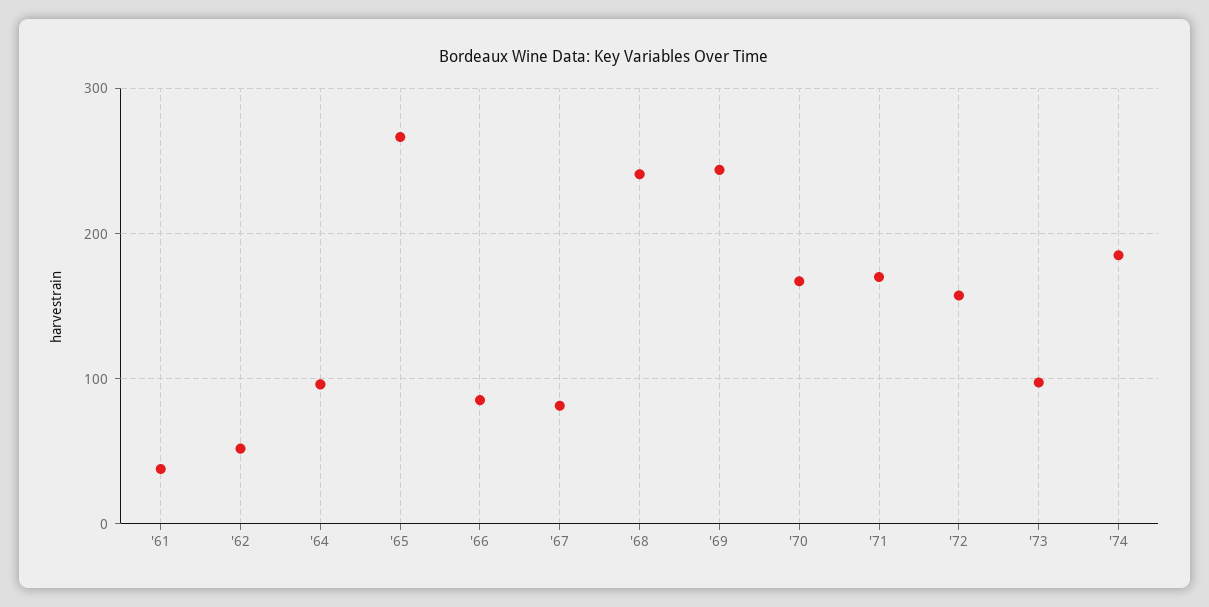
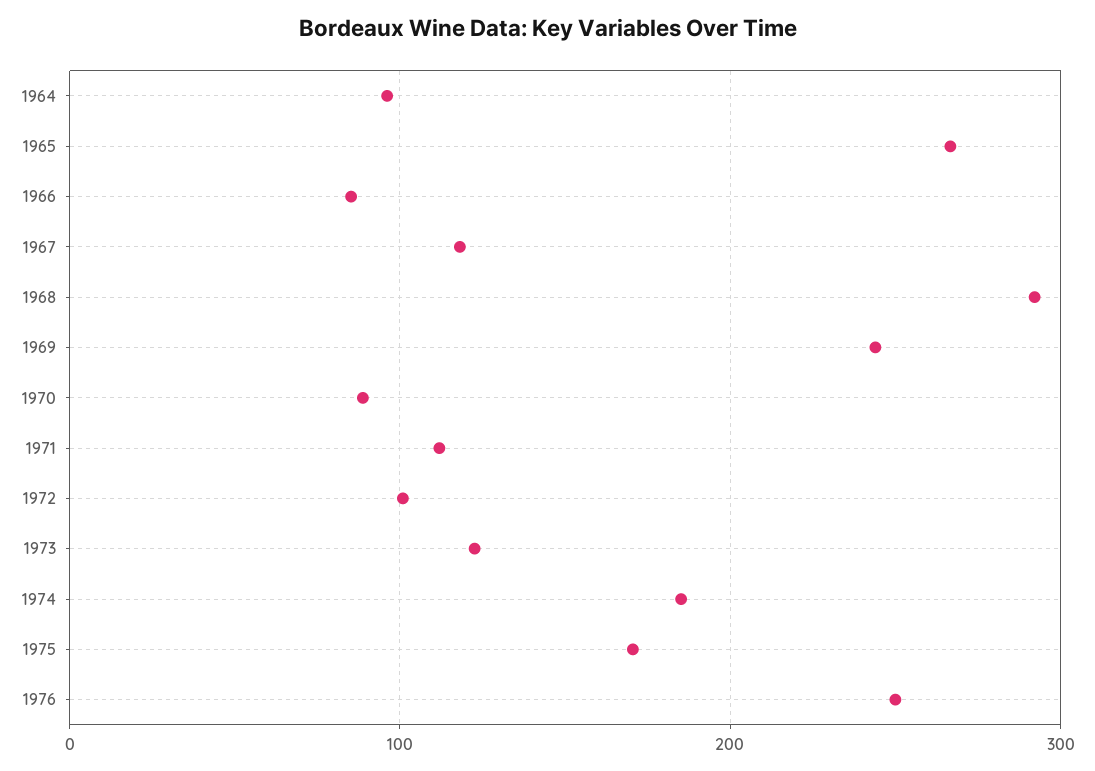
'61: 40 -> none
'62: 50 -> none
'67: 80 -> 120
'68: 240 -> 290
'70: 170 -> 90
'71: 170 -> 110
'72: 160 -> 100
'73: 100 -> 120
1975: none -> 170
1976: none -> 250

